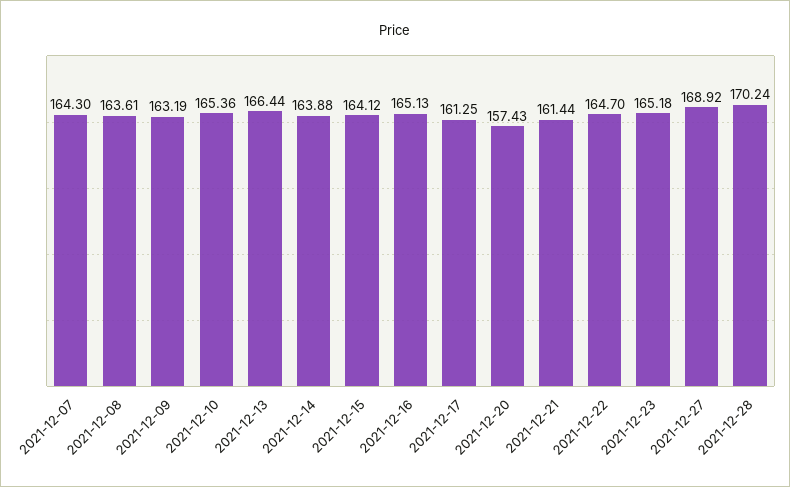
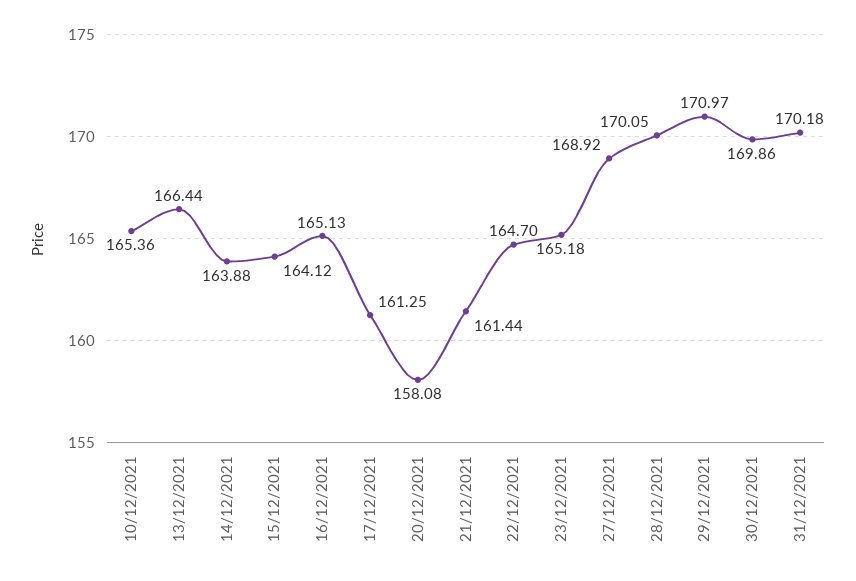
2021-12-07: 164.3 -> none
2021-12-08: 163.61 -> none
2021-12-09: 163.19 -> none
2021-12-20: 157.43 -> 158.08
2021-12-28: 170.24 -> 170.05
29/12/2021: none -> 170.97
30/12/2021: none -> 169.86
31/12/2021: none -> 170.18

